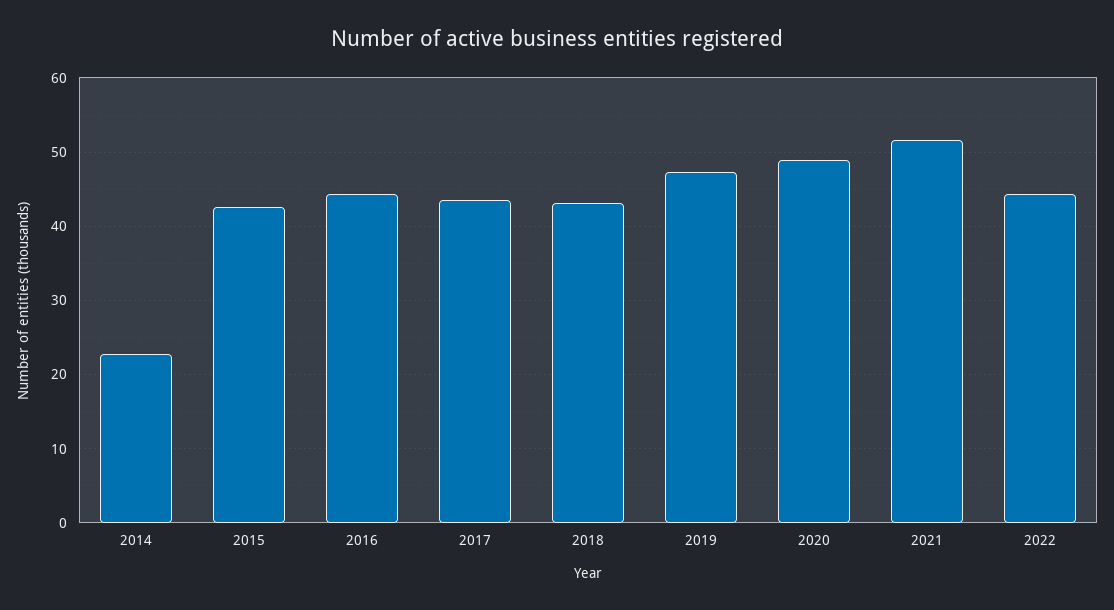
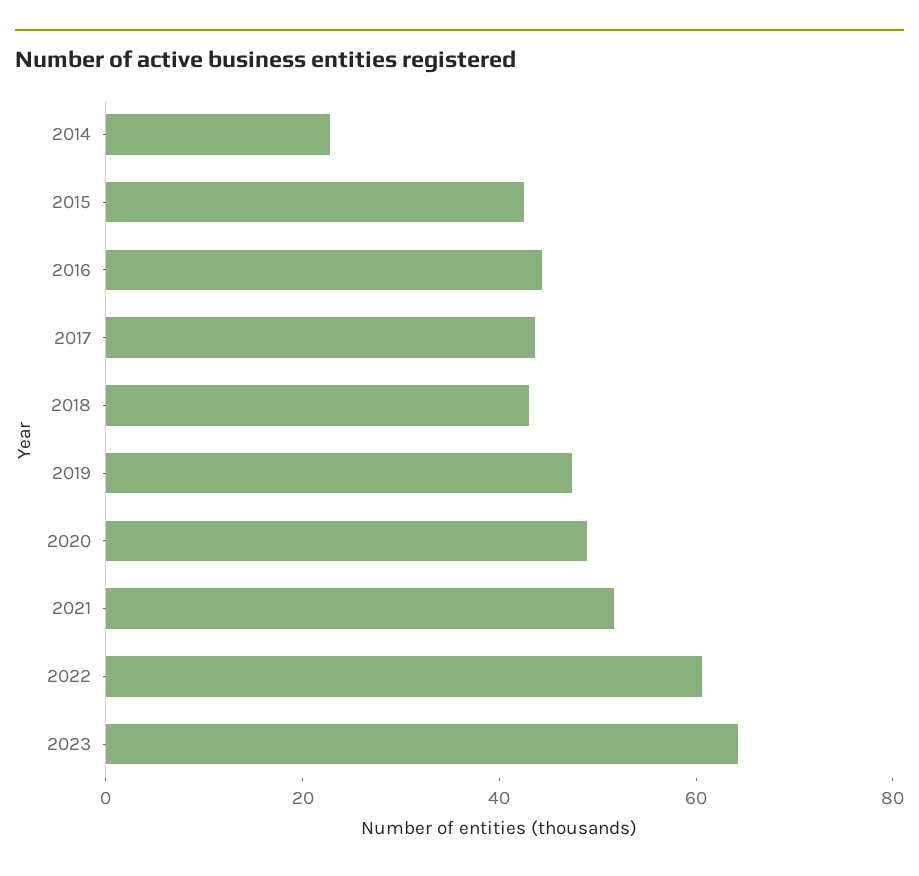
2022: 44 -> 60
2023: none -> 65

